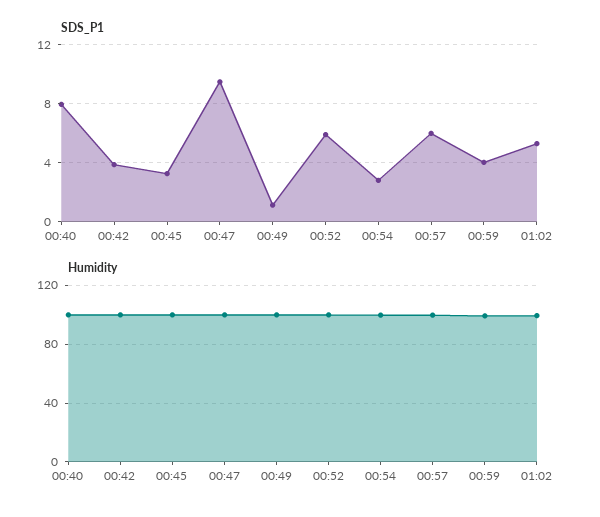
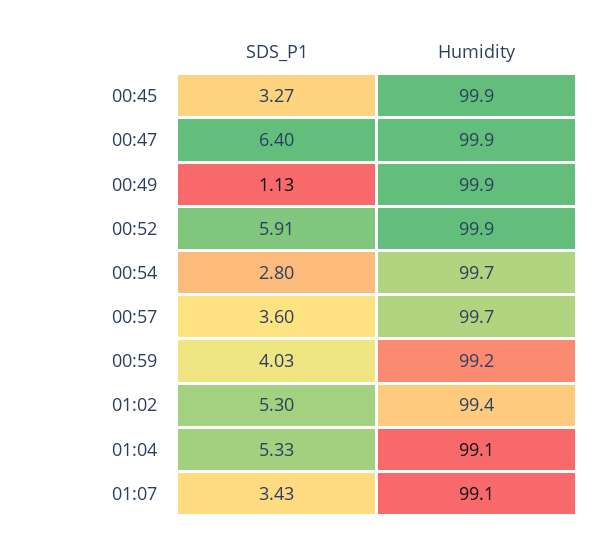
SDS_P1, 00:40: 8 -> none
SDS_P1, 00:42: 4 -> none
SDS_P1, 00:47: 9.5 -> 6.4
SDS_P1, 00:57: 6 -> 3.6
Humidity, 00:40: 100 -> none
Humidity, 00:42: 100 -> none
SDS_P1, 01:04: none -> 5.33
Humidity, 01:04: none -> 99.1
SDS_P1, 01:07: none -> 3.43
Humidity, 01:07: none -> 99.1

